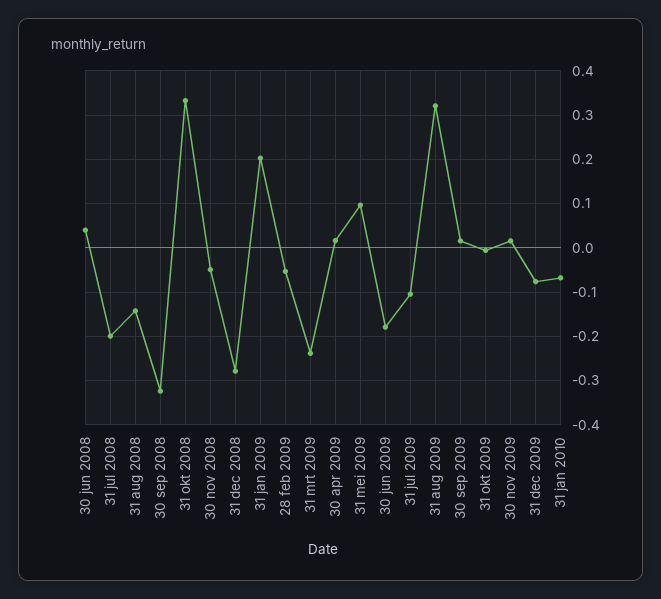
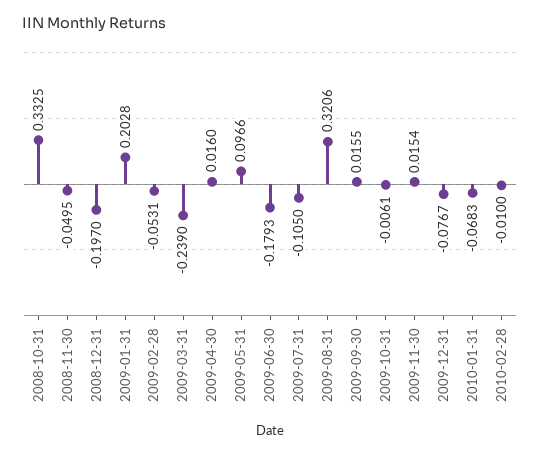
30 jun 2008: 0.04 -> none
31 jul 2008: -0.2 -> none
31 aug 2008: -0.14 -> none
30 sep 2008: -0.32 -> none
31 dec 2008: -0.28 -> -0.197
2010-02-28: none -> -0.01

